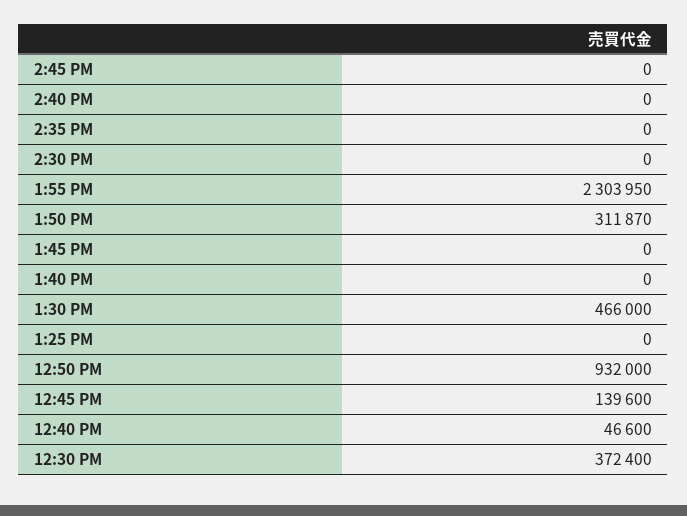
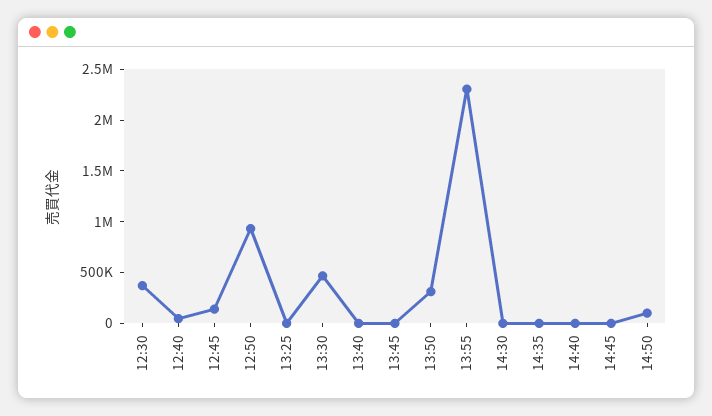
14:50: none -> 100000

